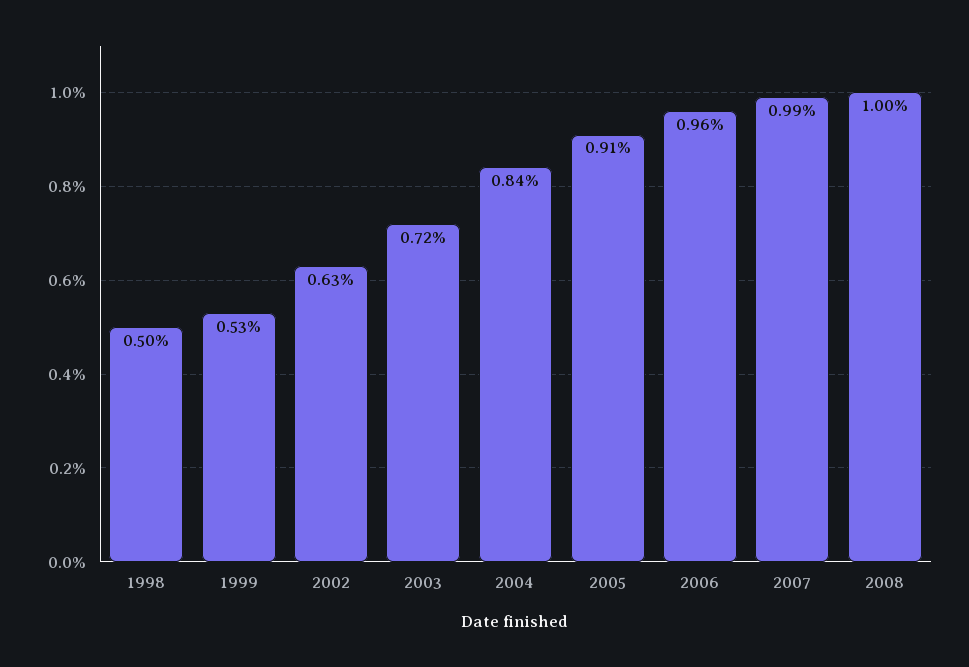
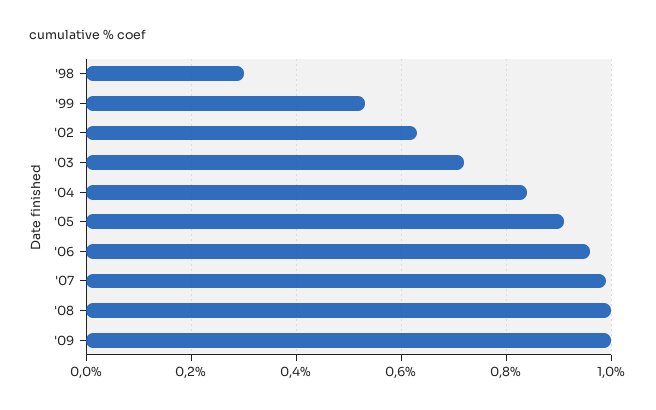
1998: 0.5 -> 0.3
'09: none -> 1

